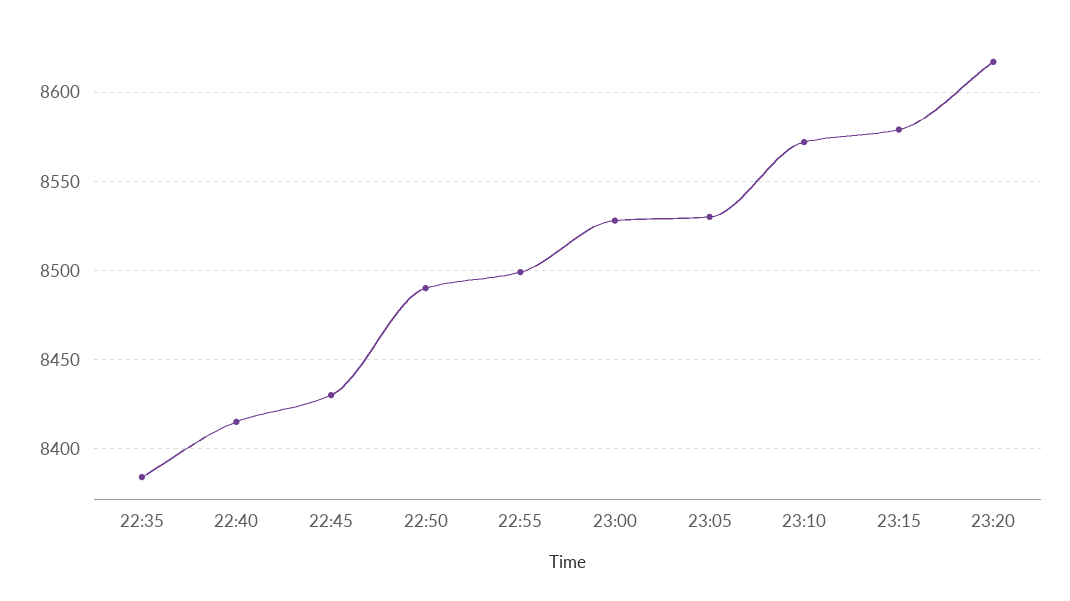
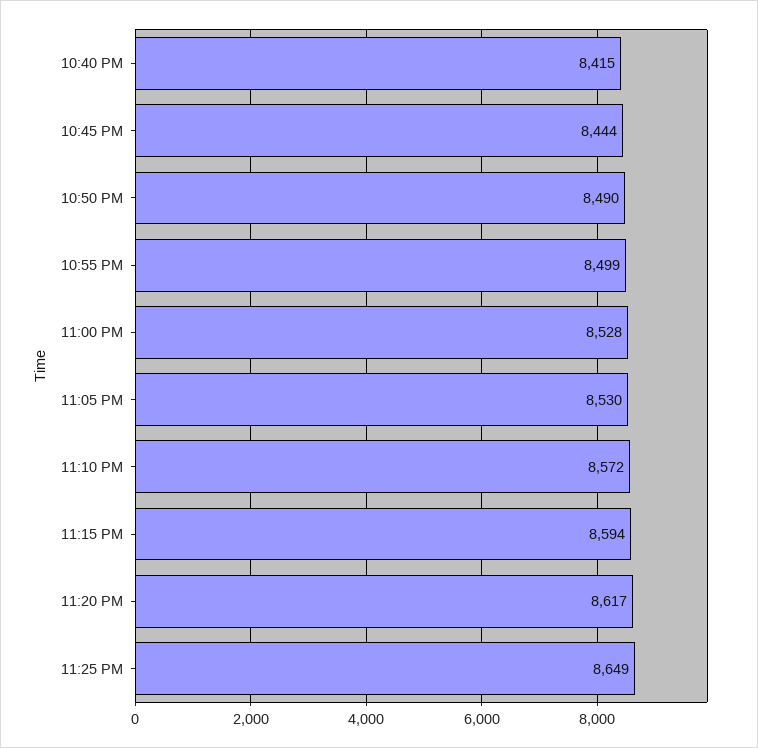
22:35: 8385 -> none
22:45: 8430 -> 8444
23:15: 8580 -> 8594
11:25 PM: none -> 8649

